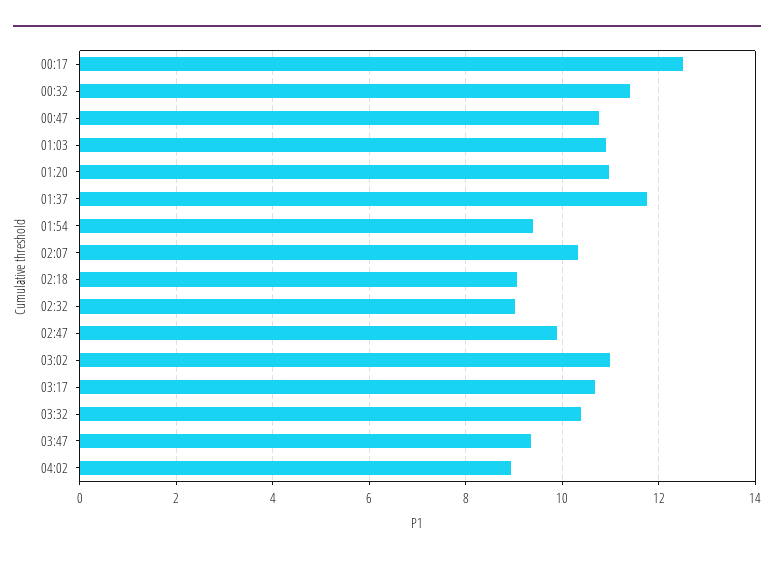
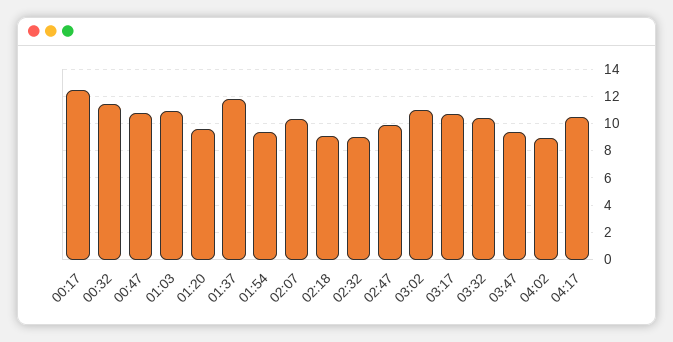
01:20: 11 -> 9.5
04:17: none -> 10.5

